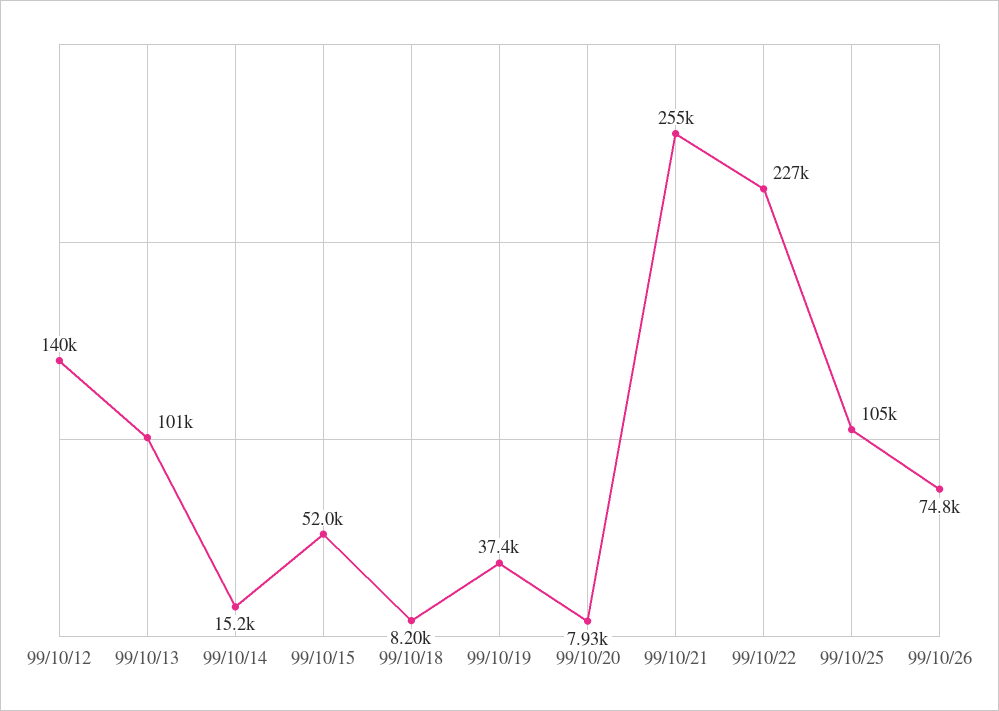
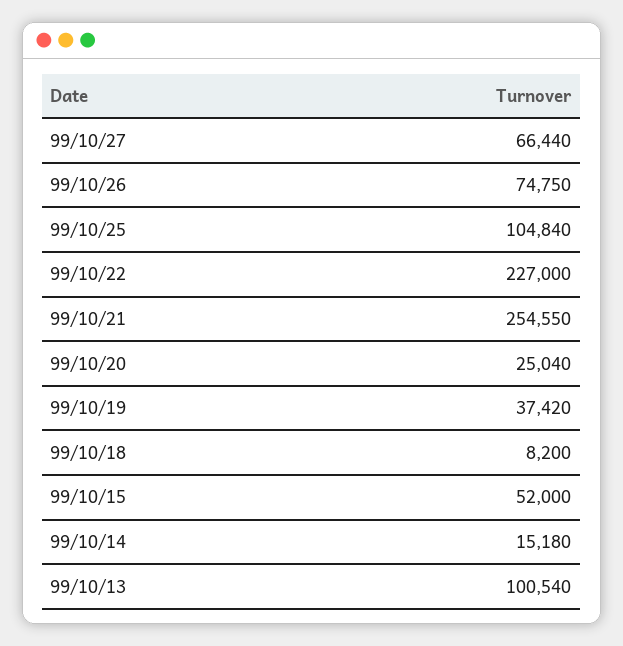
99/10/12: 140000 -> none
99/10/20: 7930 -> 25040
99/10/27: none -> 66440

